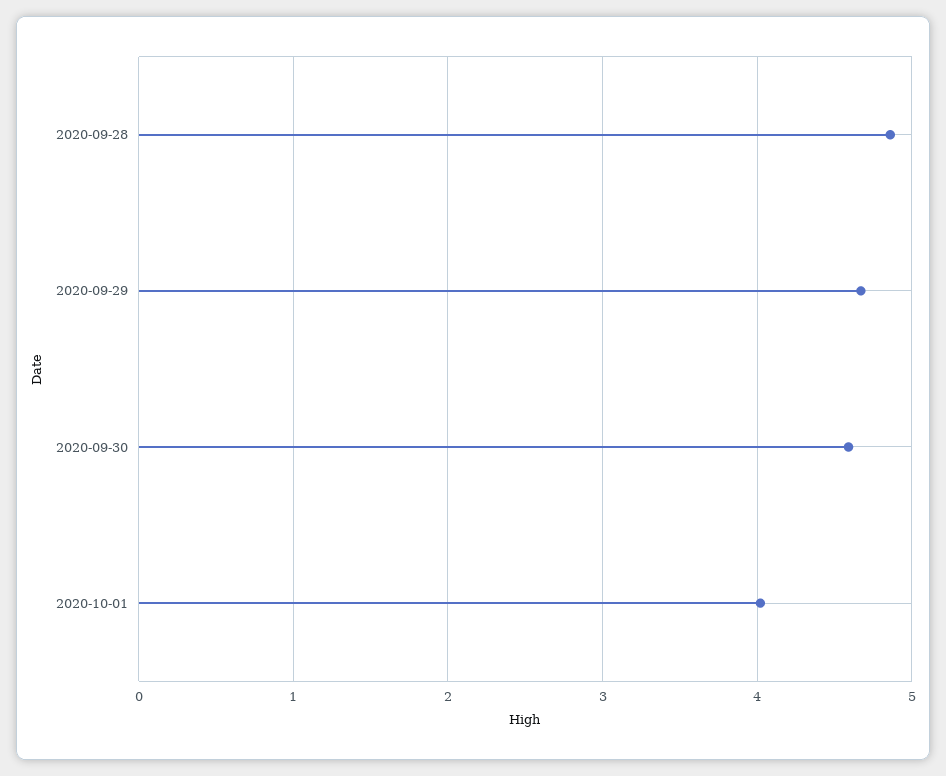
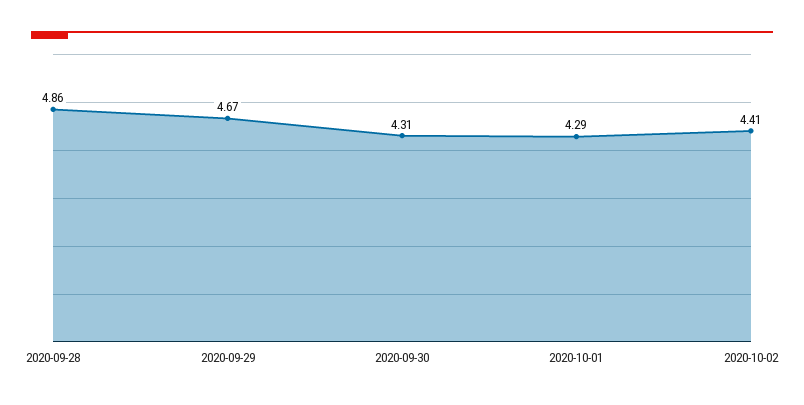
2020-09-30: 4.6 -> 4.31
2020-10-01: 4 -> 4.29
2020-10-02: none -> 4.41

